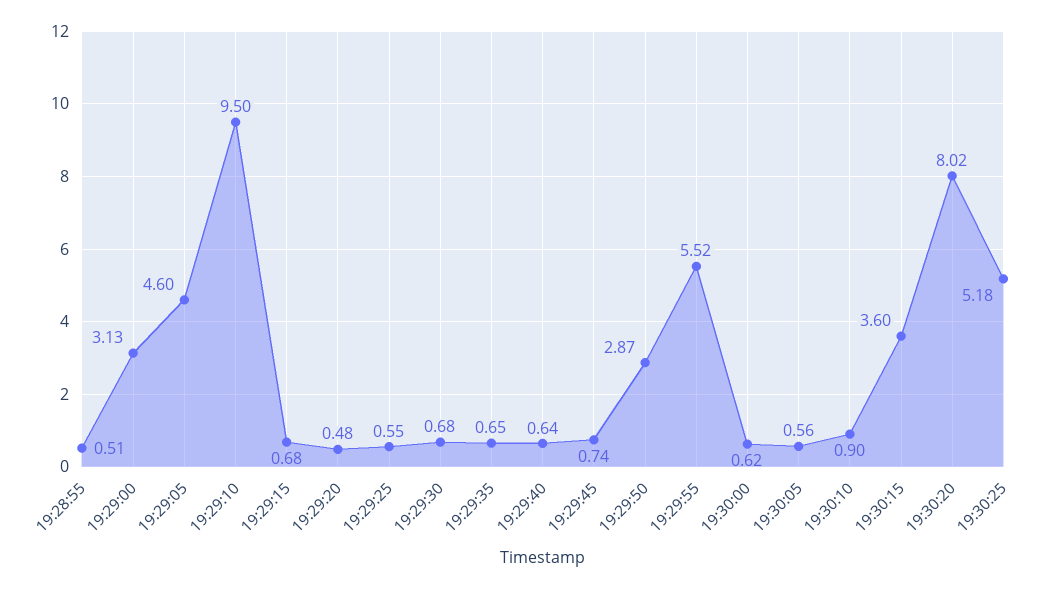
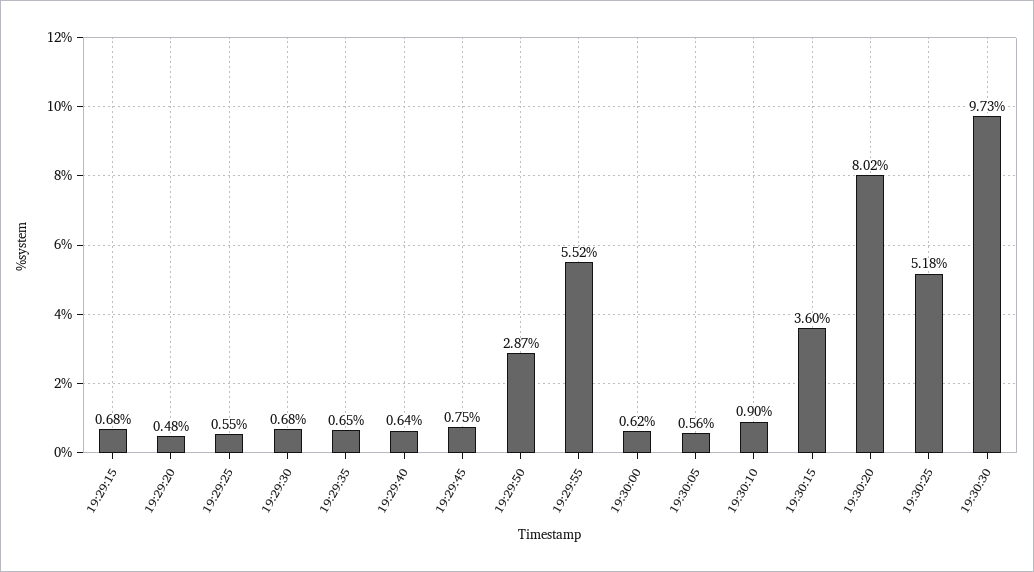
19:28:55: 0.51 -> none
19:29:00: 3.13 -> none
19:29:05: 4.6 -> none
19:29:10: 9.5 -> none
19:29:45: 0.74 -> 0.75
19:30:30: none -> 9.73

